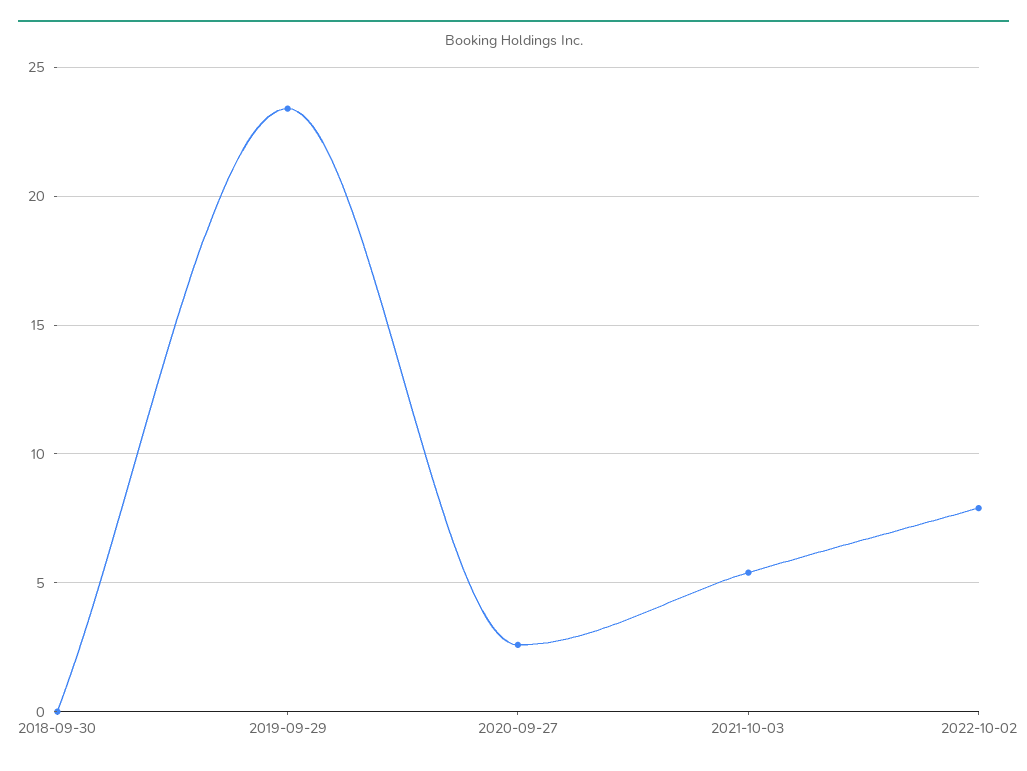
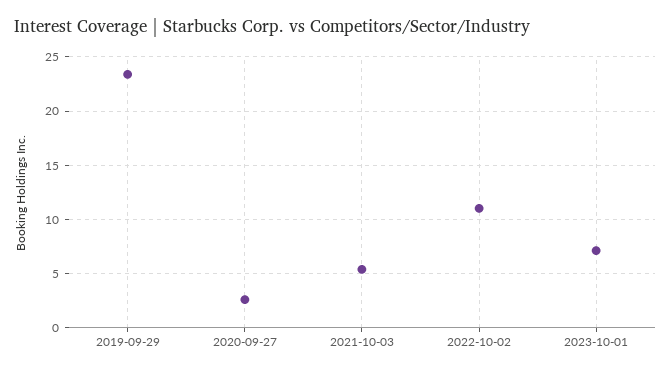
2018-09-30: 0 -> none
2022-10-02: 8 -> 11
2023-10-01: none -> 7

